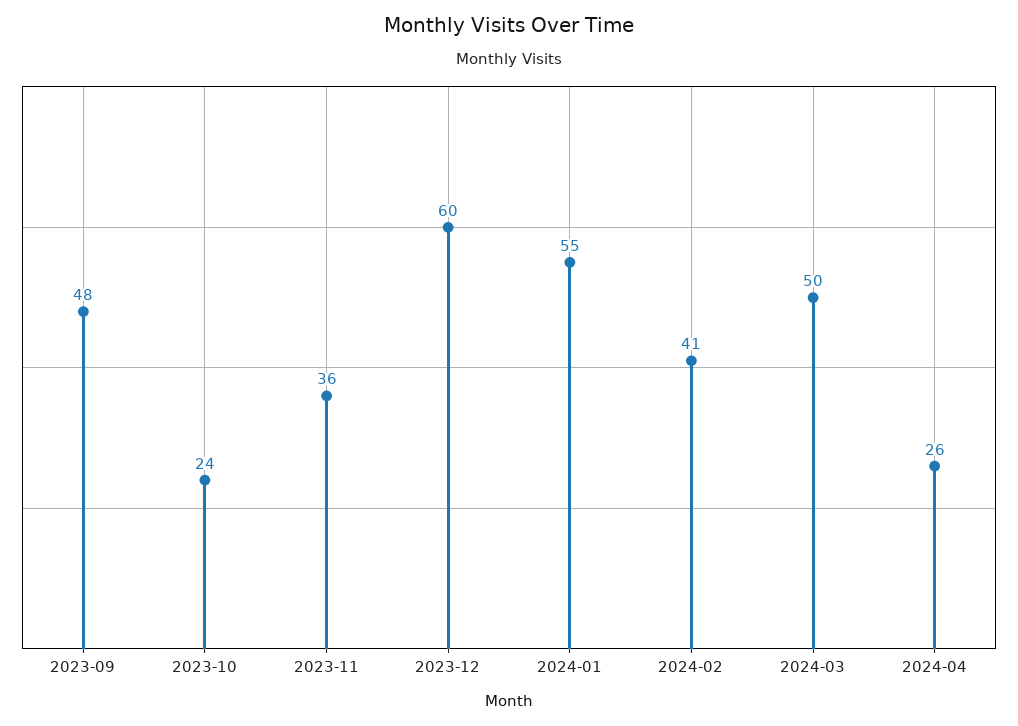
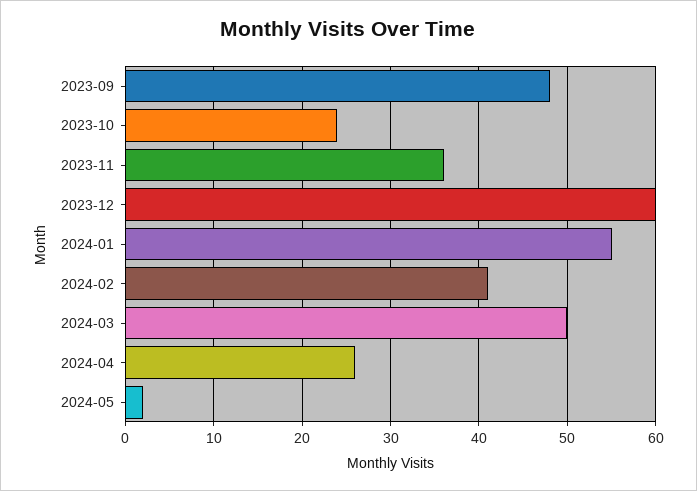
2024-05: none -> 2

